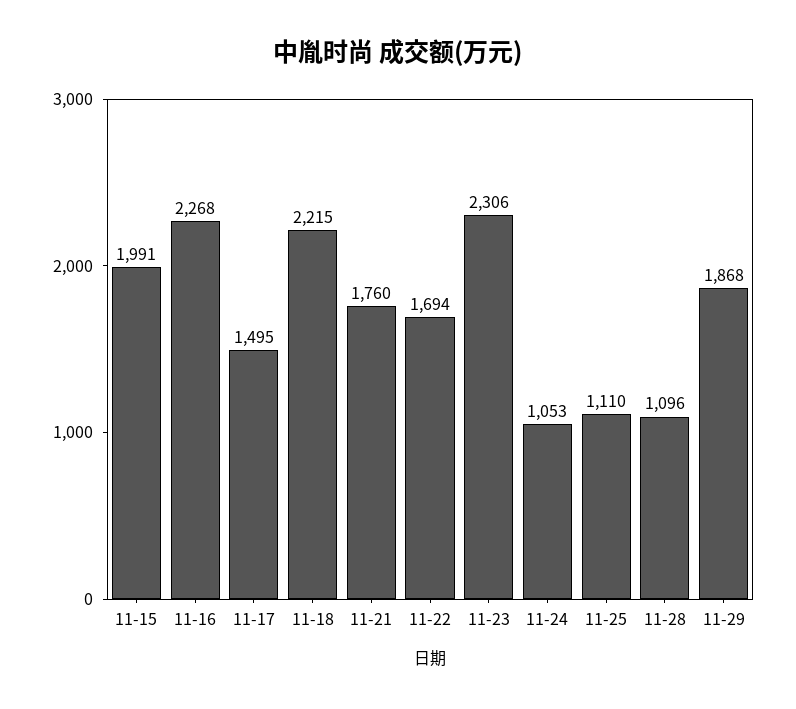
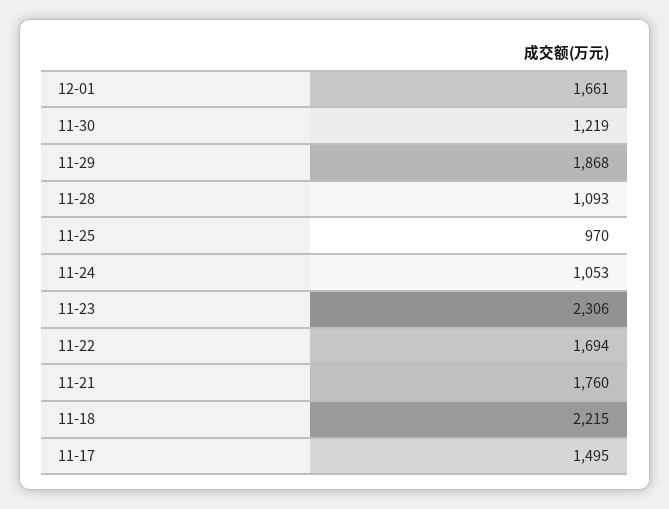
11-15: 1991 -> none
11-16: 2268 -> none
11-25: 1110 -> 970
11-28: 1096 -> 1093
12-01: none -> 1661
11-30: none -> 1219

